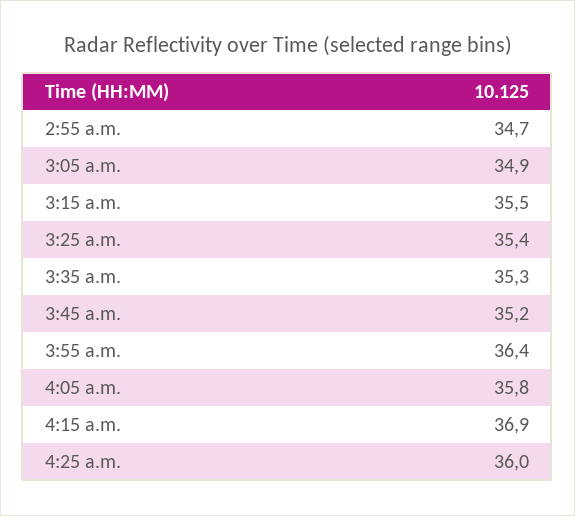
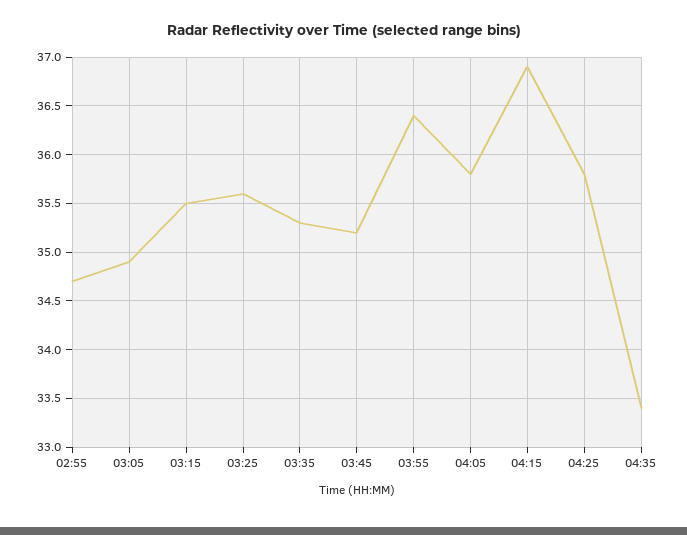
3:25 a.m.: 35.4 -> 35.6
4:25 a.m.: 36 -> 35.8
04:35: none -> 33.4

